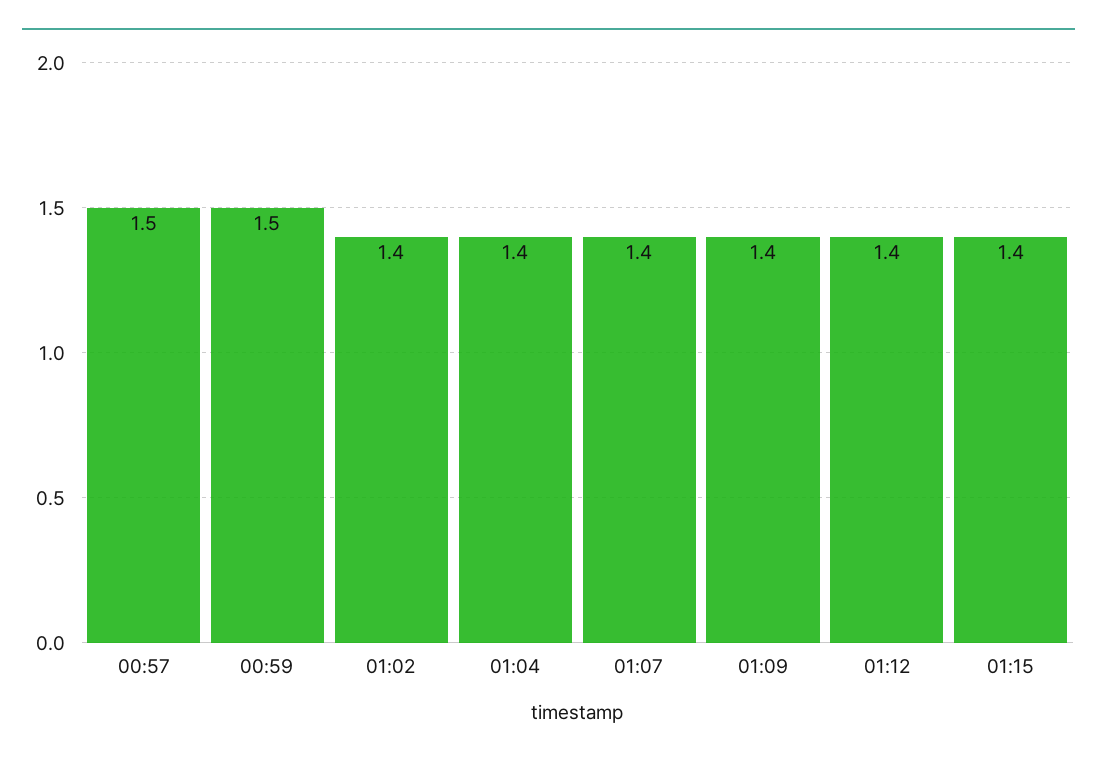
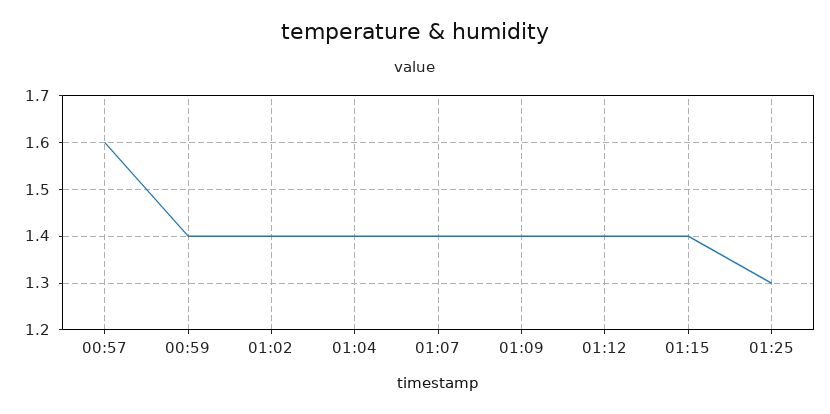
00:57: 1.5 -> 1.6
00:59: 1.5 -> 1.4
01:25: none -> 1.3

